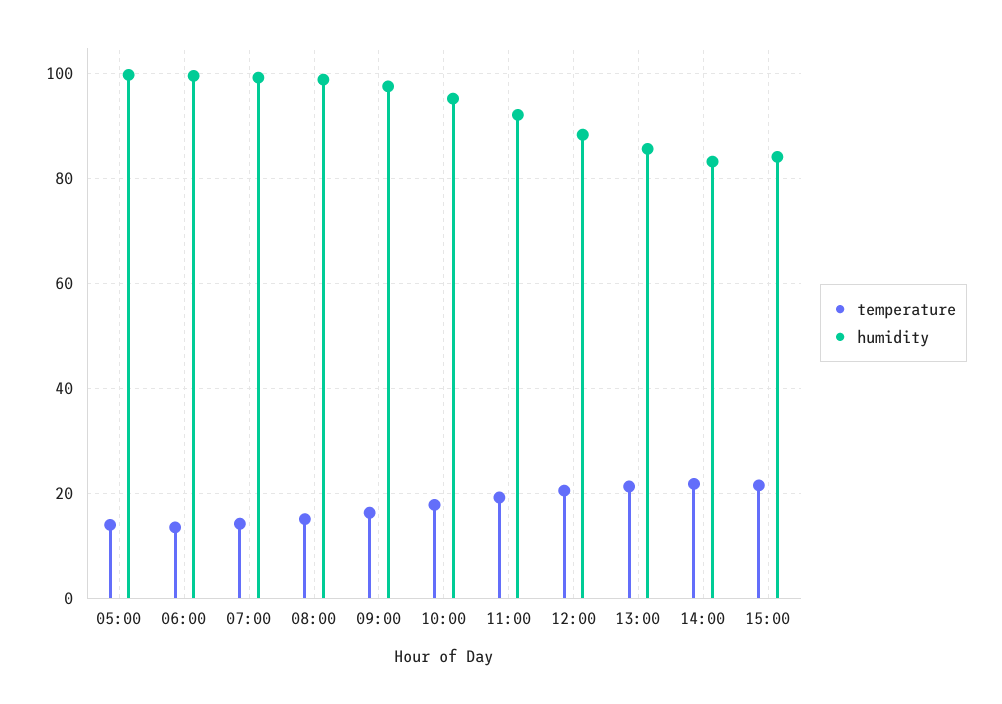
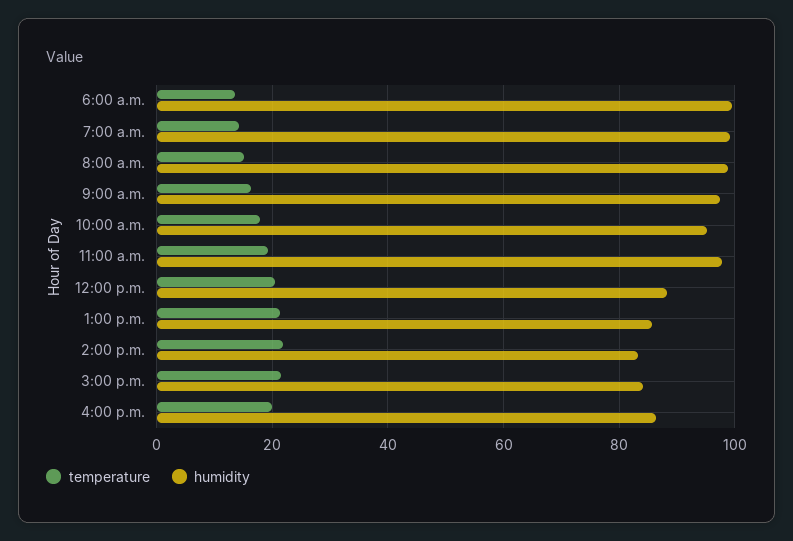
temperature, 05:00: 14 -> none
humidity, 05:00: 100 -> none
humidity, 11:00: 92 -> 98
temperature, 4:00 p.m.: none -> 20
humidity, 4:00 p.m.: none -> 86

